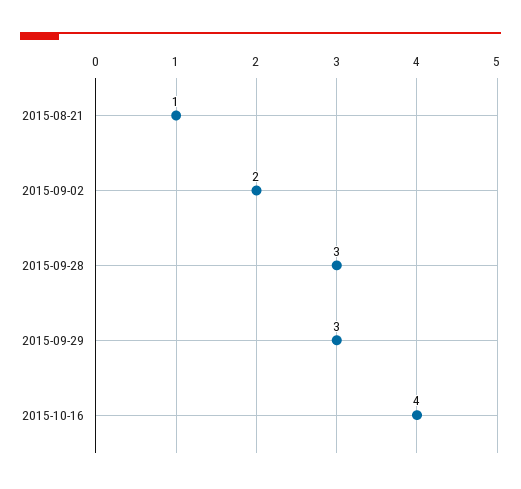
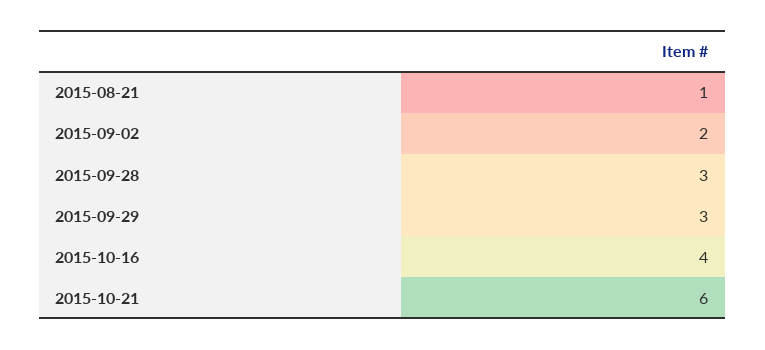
2015-10-21: none -> 6

